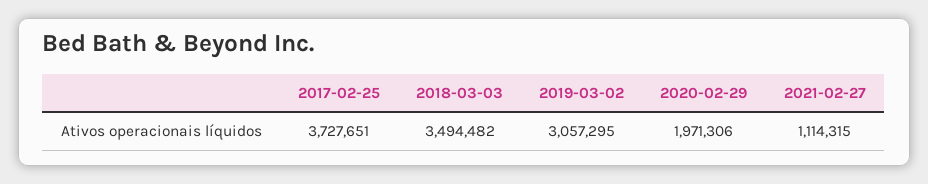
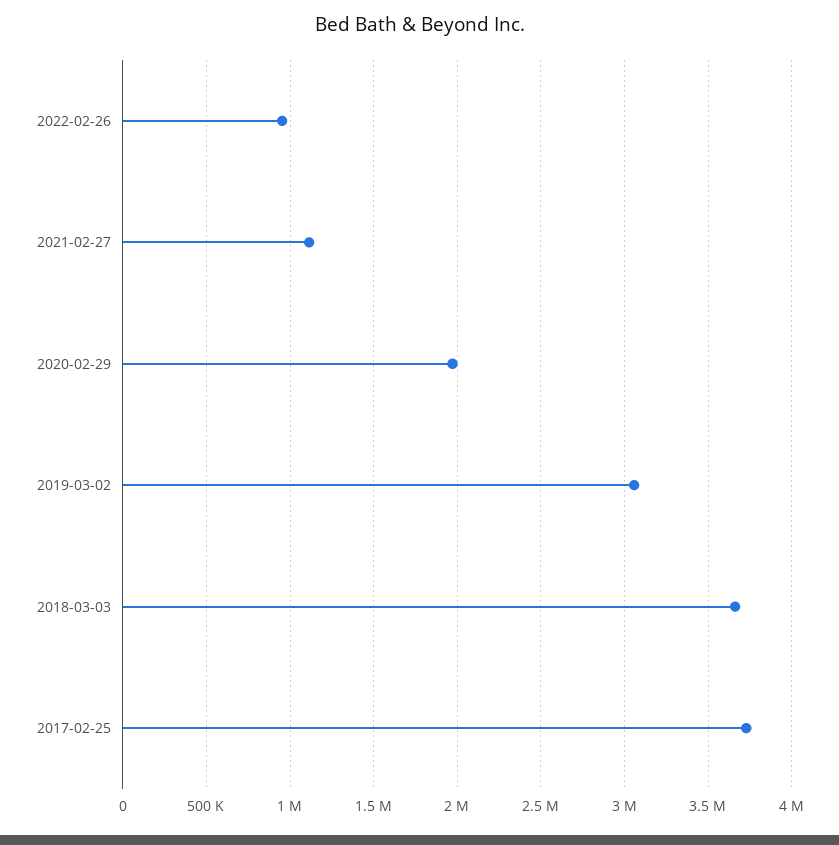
2018-03-03: 3494482 -> 3650000
2022-02-26: none -> 950000

